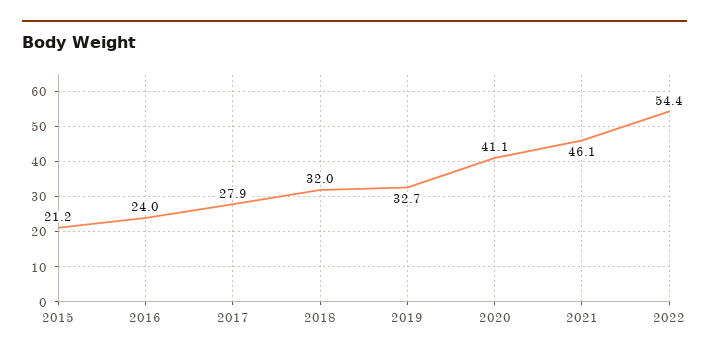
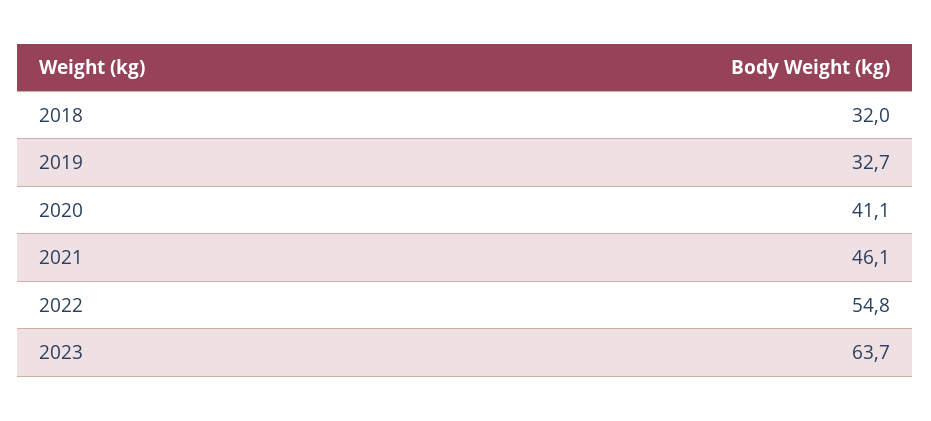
2015: 21.2 -> none
2016: 24 -> none
2017: 27.9 -> none
2022: 54.4 -> 54.8
2023: none -> 63.7

